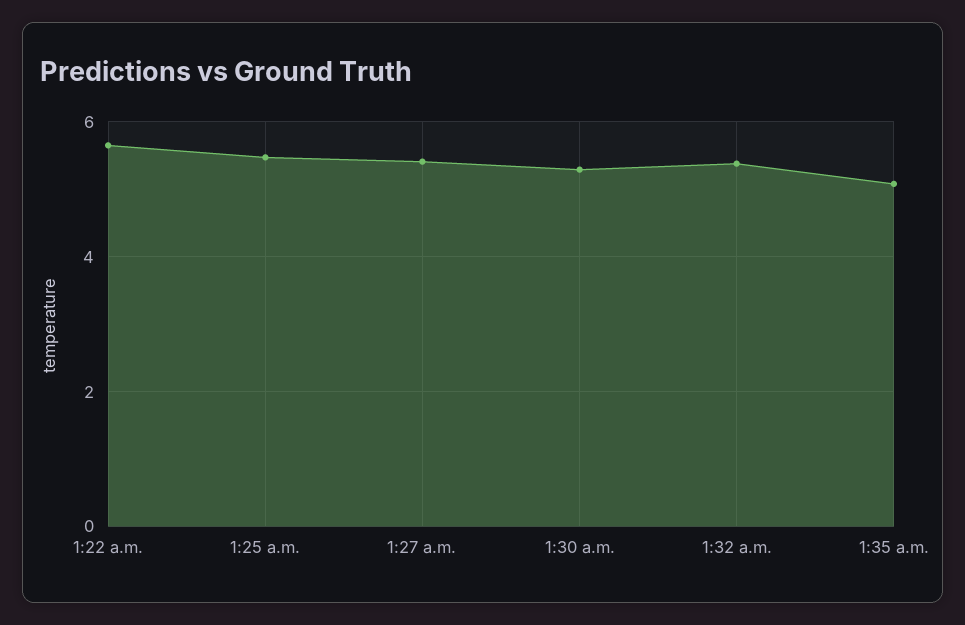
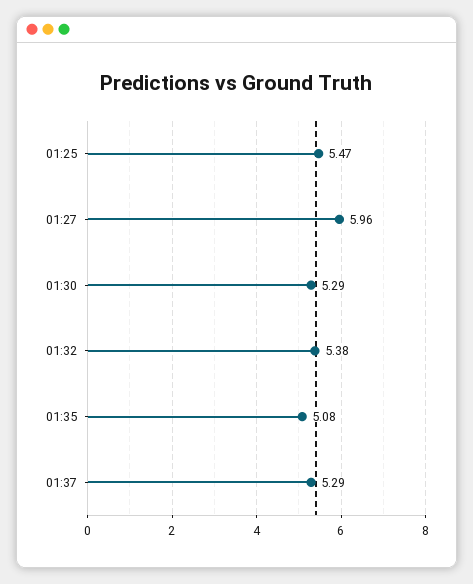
1:22 a.m.: 5.6 -> none
1:27 a.m.: 5.4 -> 5.96
01:37: none -> 5.29

